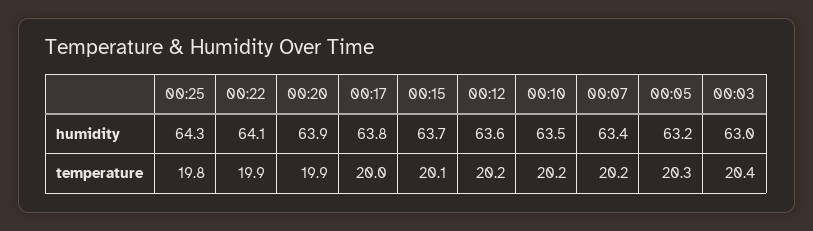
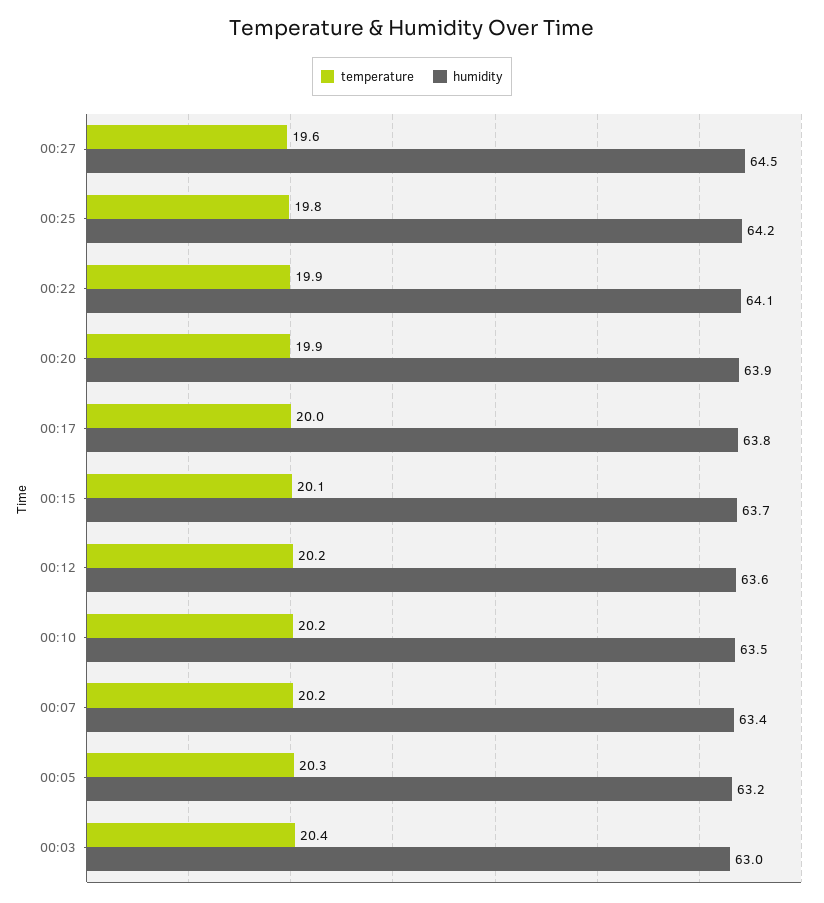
humidity, 00:25: 64.3 -> 64.2
temperature, 00:27: none -> 19.6
humidity, 00:27: none -> 64.5

